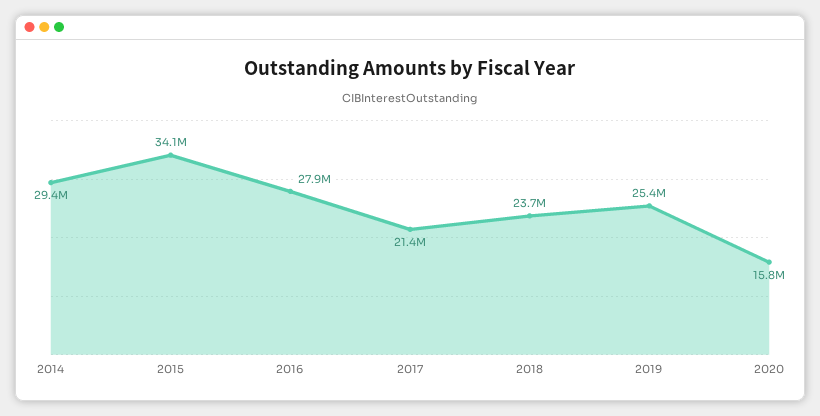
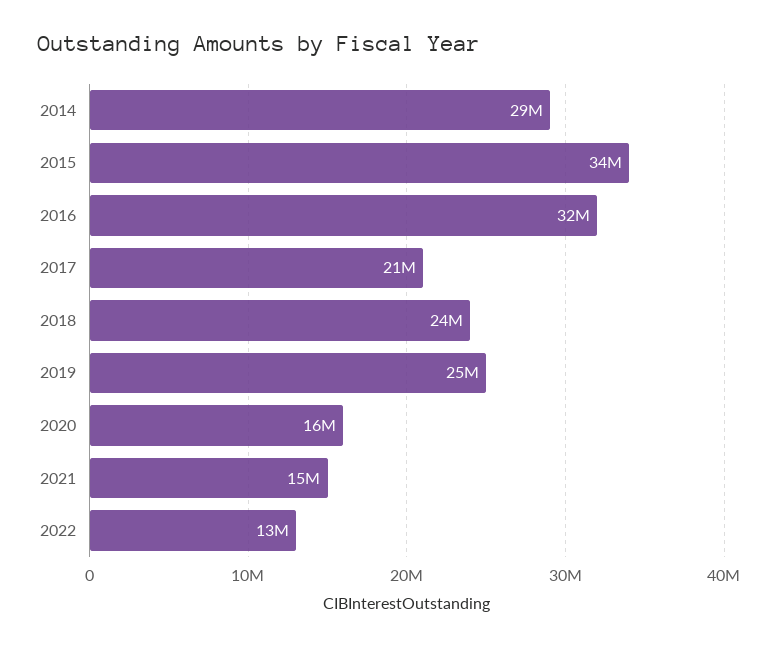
2016: 27900000 -> 32000000
2021: none -> 15000000
2022: none -> 13000000

